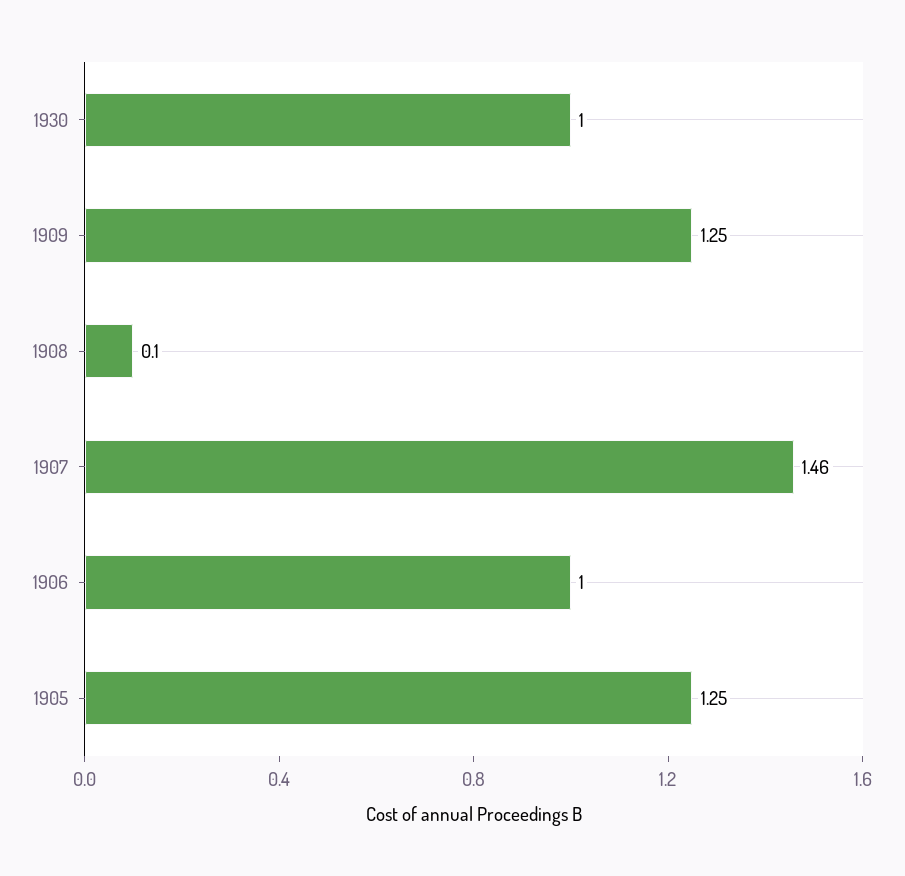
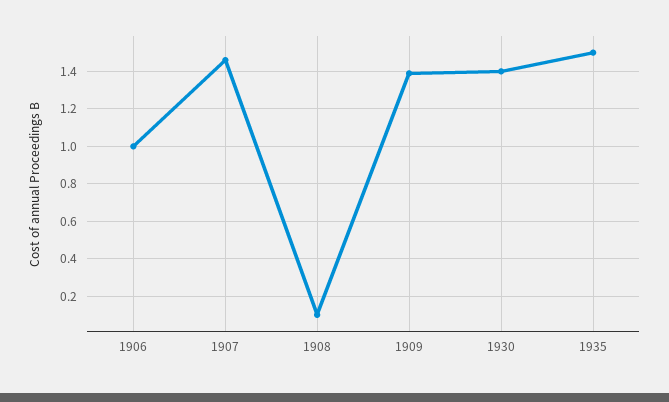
1930: 1 -> 1.4
1909: 1.25 -> 1.4
1905: 1.25 -> none
1935: none -> 1.5

